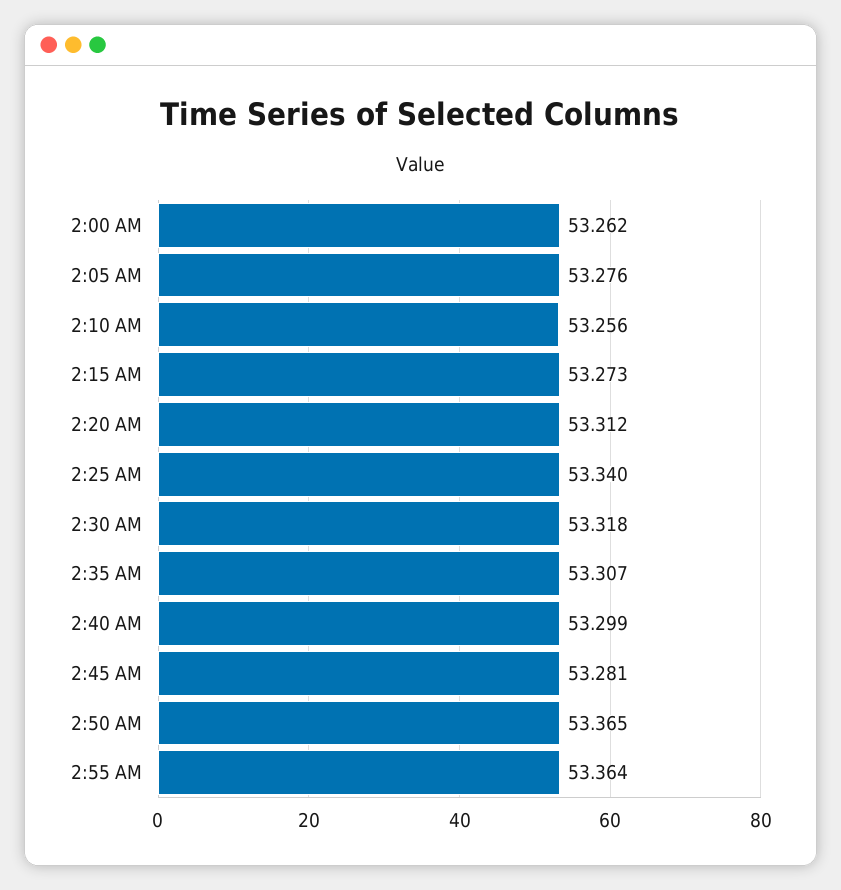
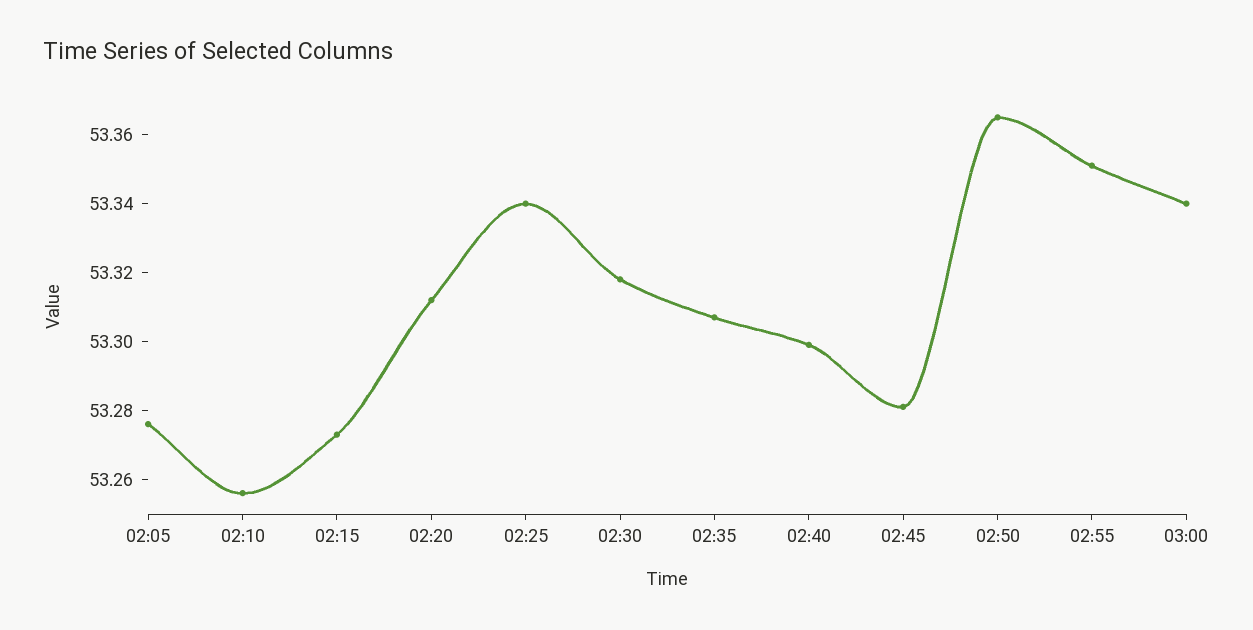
2:00 AM: 53.262 -> none
2:55 AM: 53.364 -> 53.35
03:00: none -> 53.34

